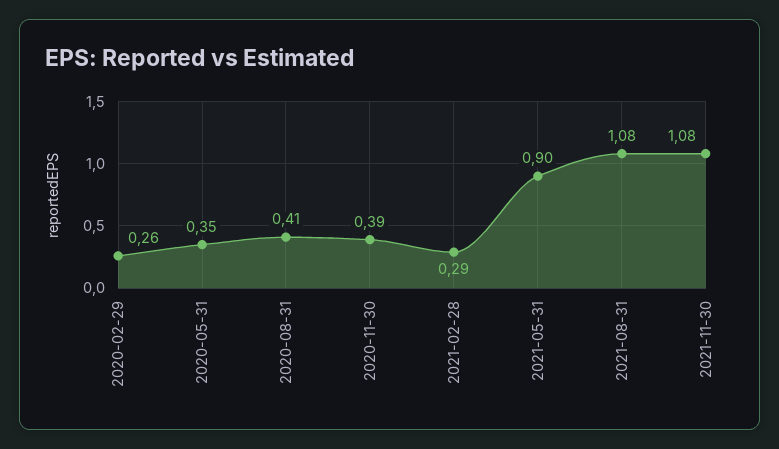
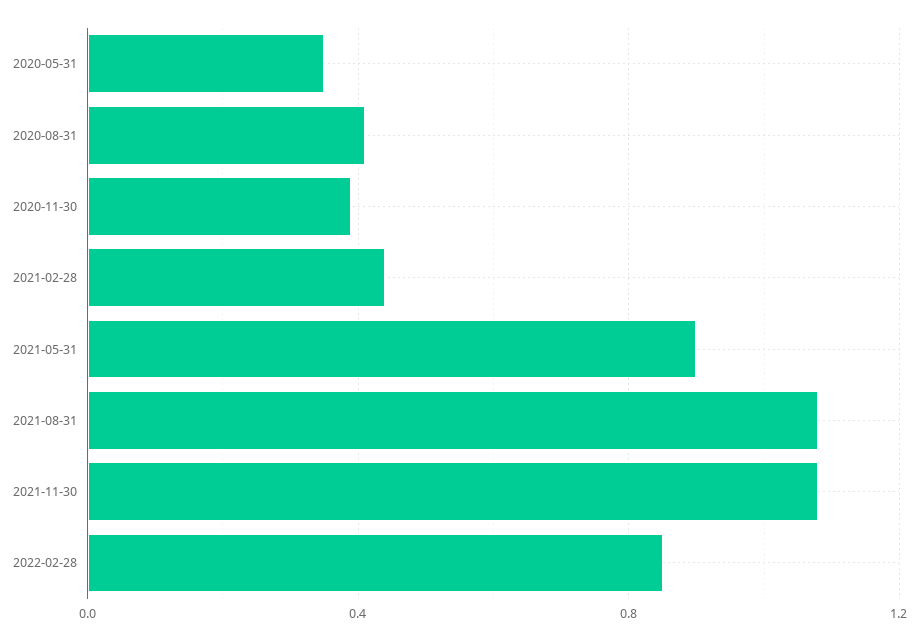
2020-02-29: 0.26 -> none
2021-02-28: 0.29 -> 0.45
2022-02-28: none -> 0.85

